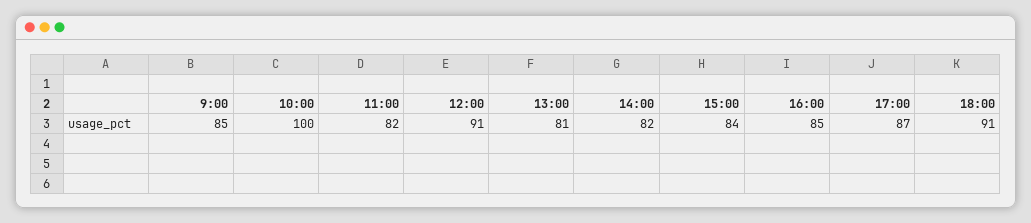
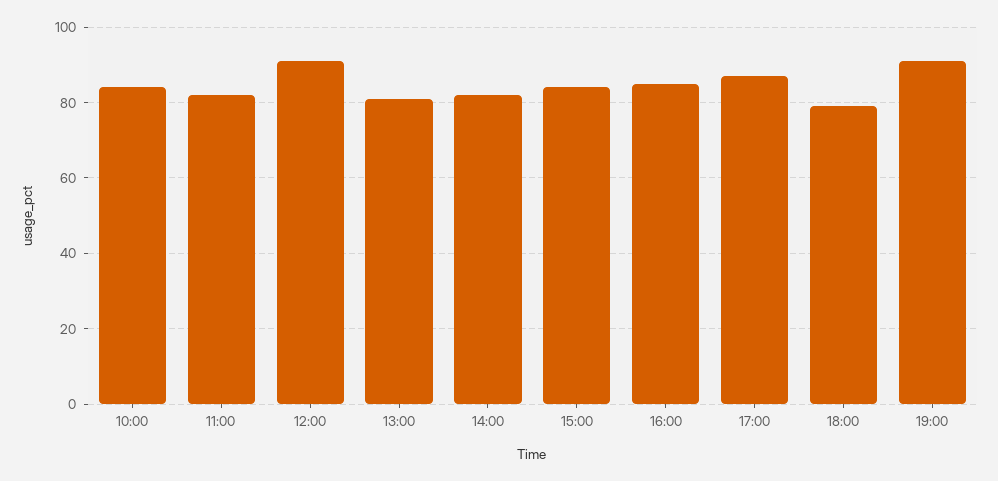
9:00: 85 -> none
10:00: 100 -> 85
18:00: 91 -> 80
19:00: none -> 90

